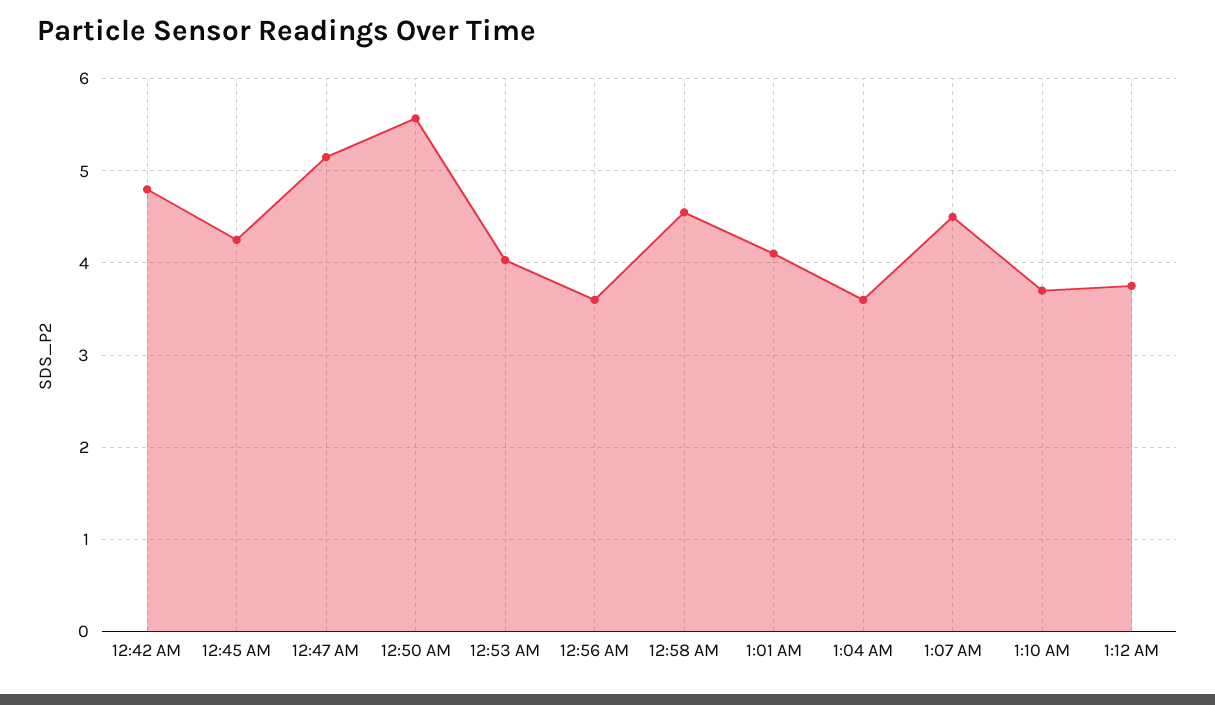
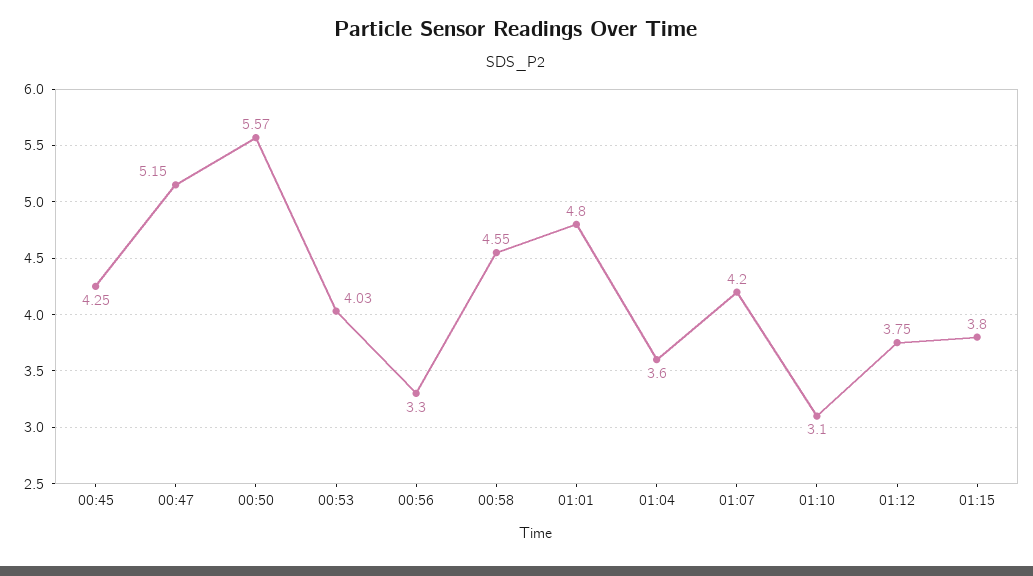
12:42 AM: 4.8 -> none
12:56 AM: 3.6 -> 3.3
1:01 AM: 4.1 -> 4.8
1:07 AM: 4.5 -> 4.2
1:10 AM: 3.7 -> 3.1
01:15: none -> 3.8

